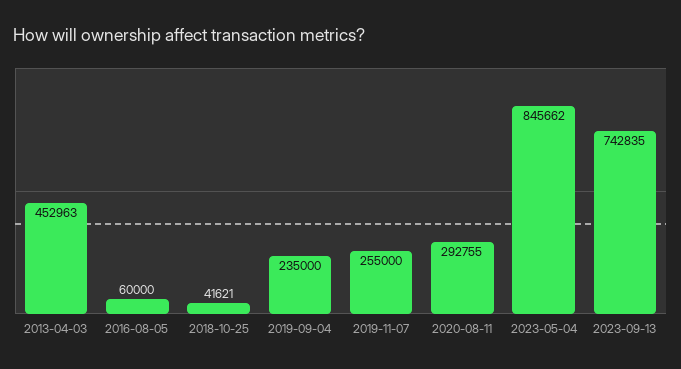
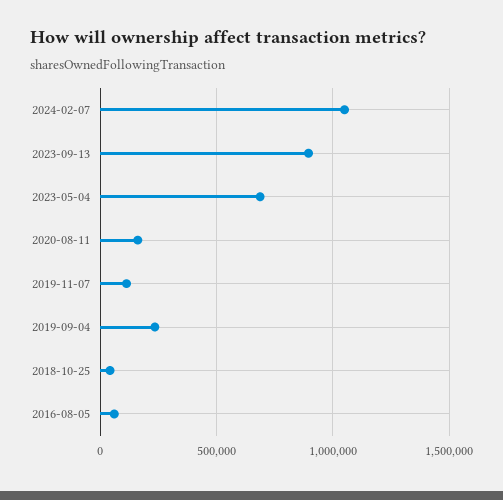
2013-04-03: 452963 -> none
2019-11-07: 255000 -> 100000
2020-08-11: 292755 -> 150000
2023-05-04: 845662 -> 700000
2023-09-13: 742835 -> 900000
2024-02-07: none -> 1050000

